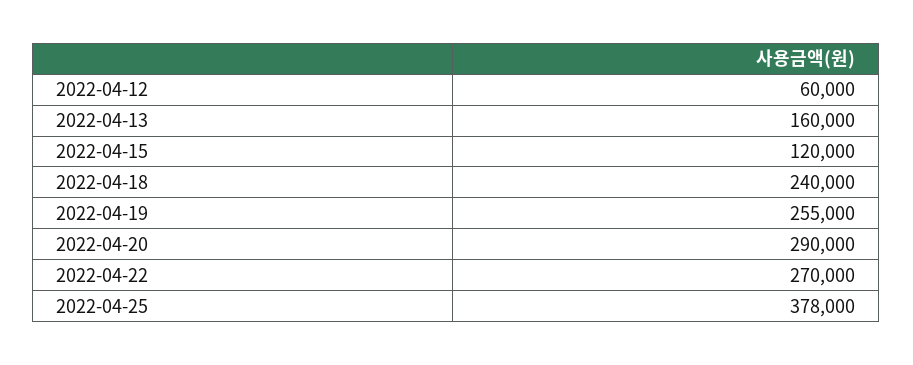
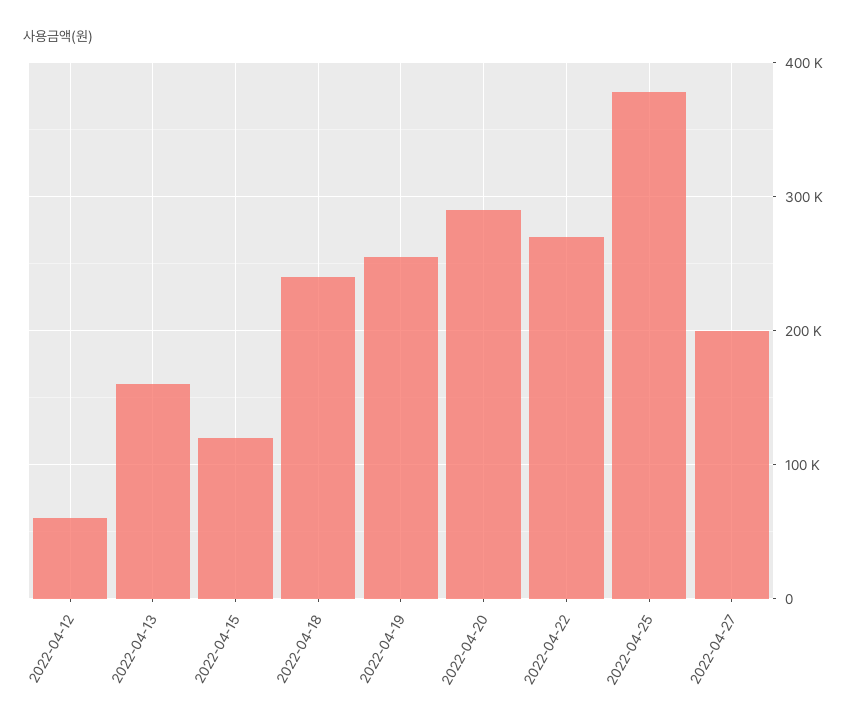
2022-04-27: none -> 200000

